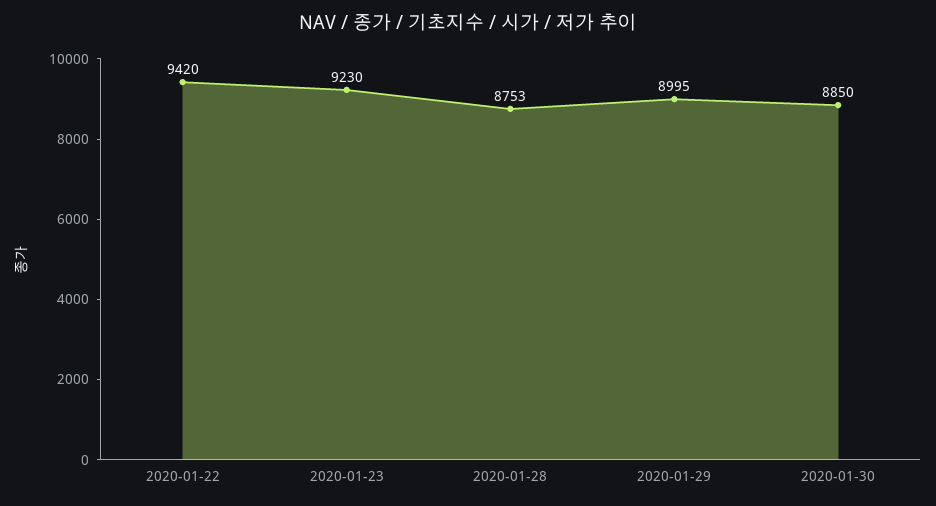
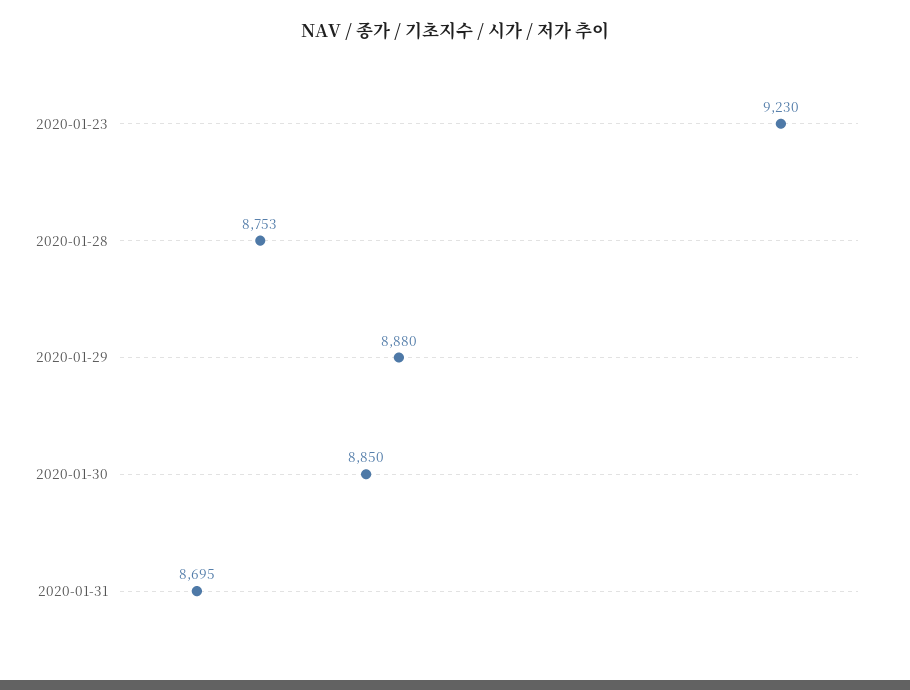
2020-01-22: 9420 -> none
2020-01-29: 8995 -> 8880
2020-01-31: none -> 8695

